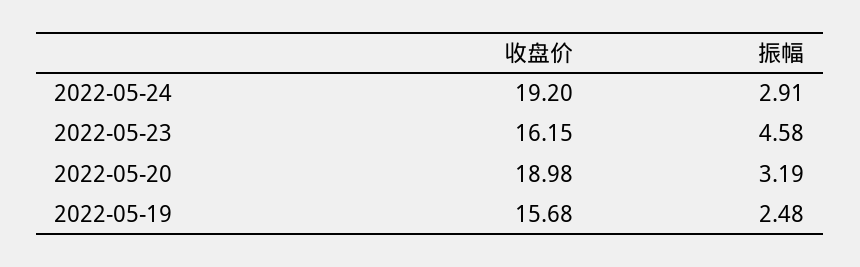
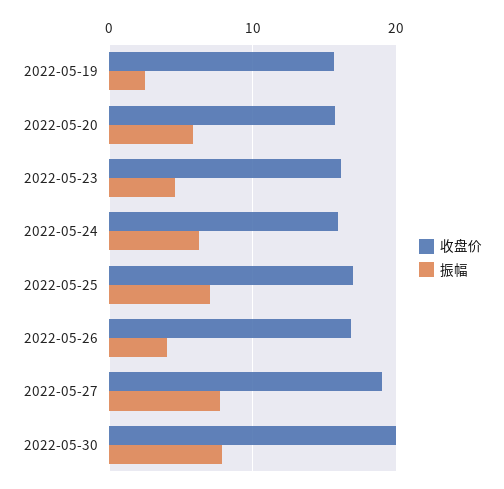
收盘价, 2022-05-24: 19.2 -> 16
振幅, 2022-05-24: 2.91 -> 6
收盘价, 2022-05-20: 18.98 -> 16
振幅, 2022-05-20: 3.19 -> 6
收盘价, 2022-05-25: none -> 17
振幅, 2022-05-25: none -> 7
收盘价, 2022-05-26: none -> 17
振幅, 2022-05-26: none -> 4
收盘价, 2022-05-27: none -> 19
振幅, 2022-05-27: none -> 8
收盘价, 2022-05-30: none -> 20
振幅, 2022-05-30: none -> 8

